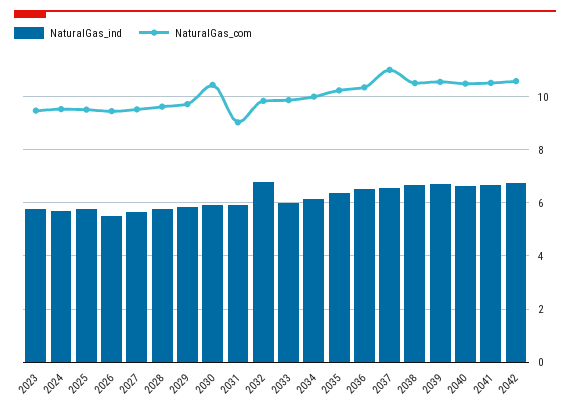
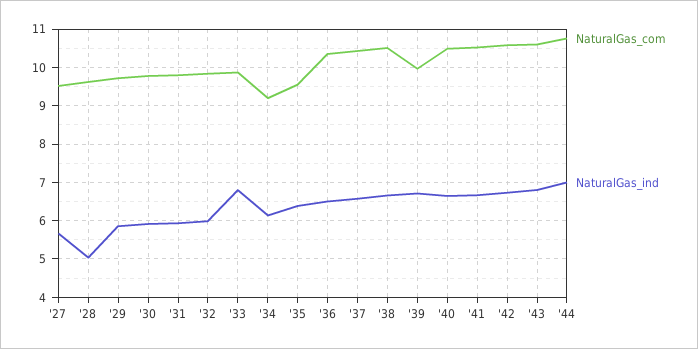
NaturalGas_ind, 2023: 5.75 -> none
NaturalGas_com, 2023: 9.5 -> none
NaturalGas_ind, 2024: 5.75 -> none
NaturalGas_com, 2024: 9.5 -> none
NaturalGas_ind, 2025: 5.75 -> none
NaturalGas_com, 2025: 9.5 -> none
NaturalGas_ind, 2026: 5.5 -> none
NaturalGas_com, 2026: 9.5 -> none
NaturalGas_ind, 2028: 5.75 -> 5
NaturalGas_com, 2030: 10.5 -> 9.8
NaturalGas_com, 2031: 9 -> 9.8
NaturalGas_ind, 2032: 6.75 -> 6
NaturalGas_ind, 2033: 6 -> 6.8
NaturalGas_com, 2034: 10 -> 9.2
NaturalGas_com, 2035: 10.25 -> 9.6
NaturalGas_com, 2037: 11 -> 10.4
NaturalGas_com, 2039: 10.5 -> 10
NaturalGas_com, '43: none -> 10.6
NaturalGas_ind, '43: none -> 6.8
NaturalGas_com, '44: none -> 10.8
NaturalGas_ind, '44: none -> 7

